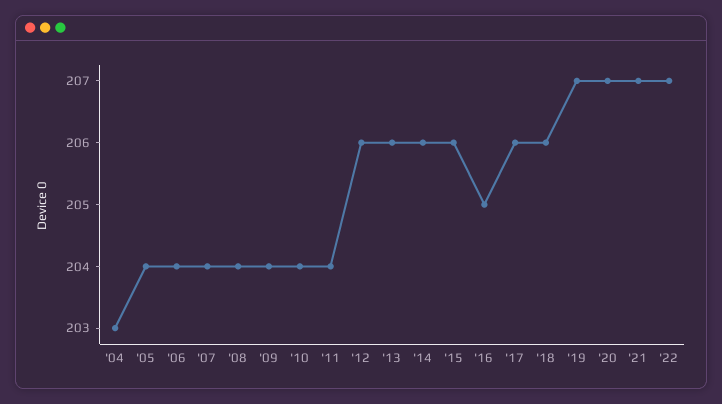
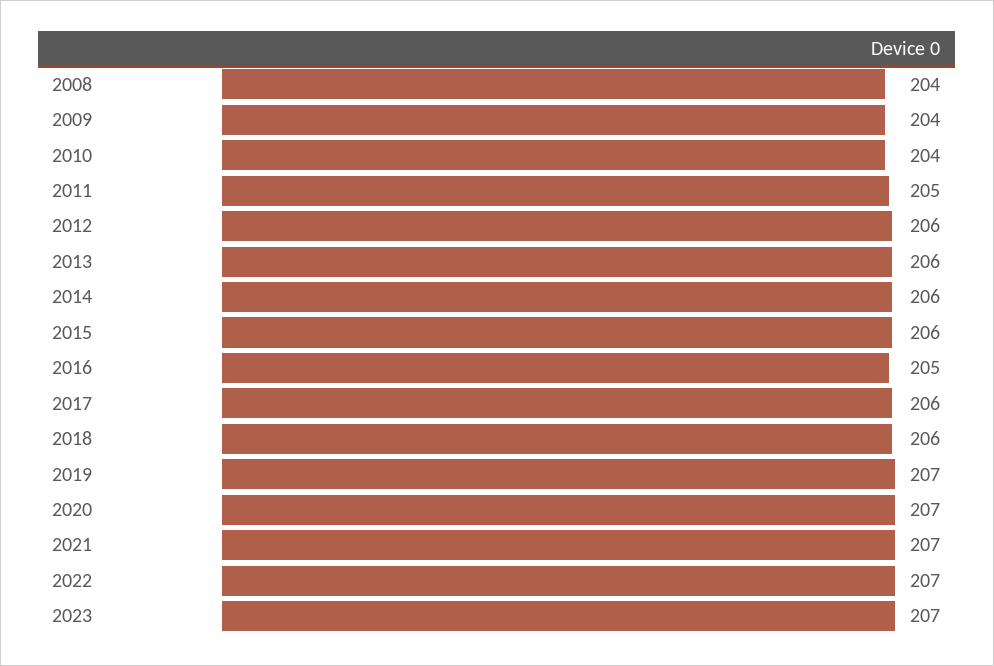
'04: 203 -> none
'05: 204 -> none
'06: 204 -> none
'07: 204 -> none
'11: 204 -> 205
2023: none -> 207

